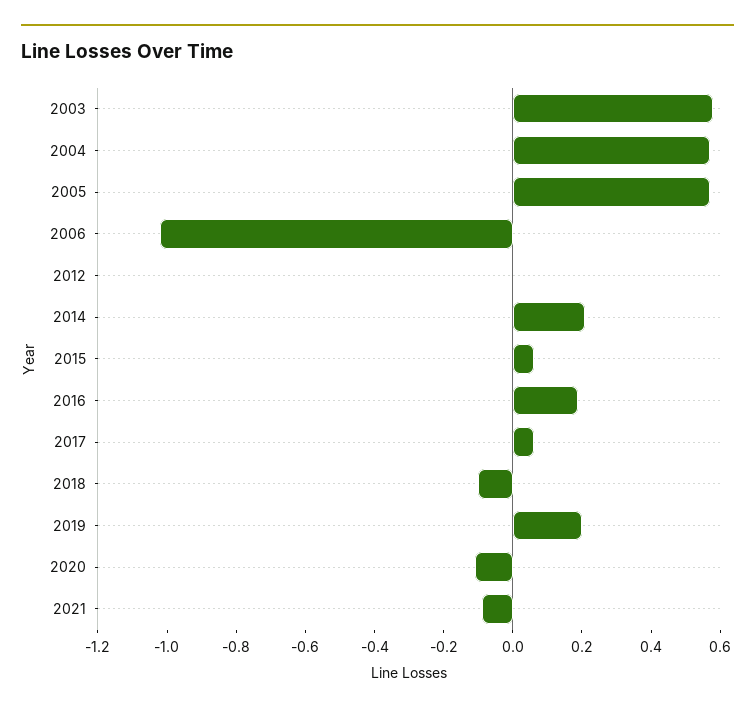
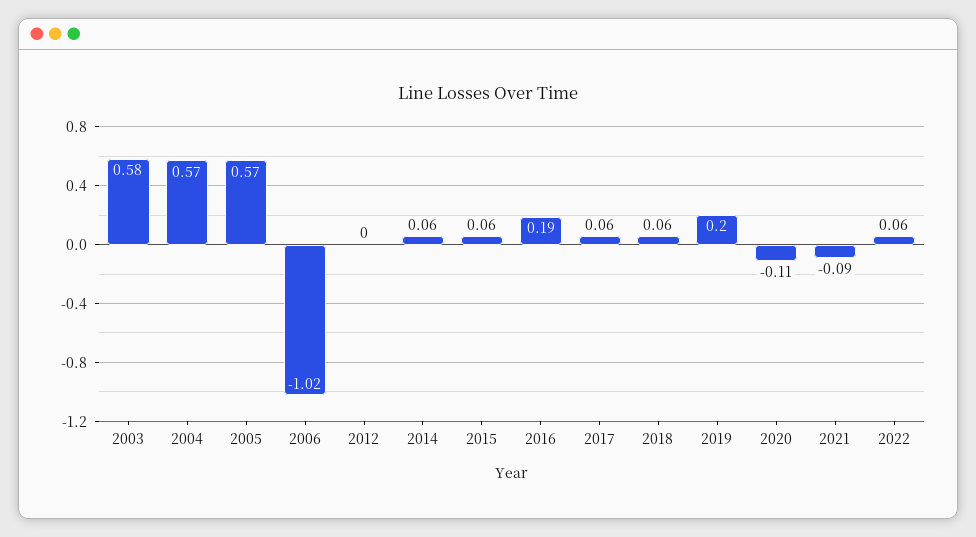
2014: 0.2 -> 0.06
2018: -0.1 -> 0.06
2022: none -> 0.06

